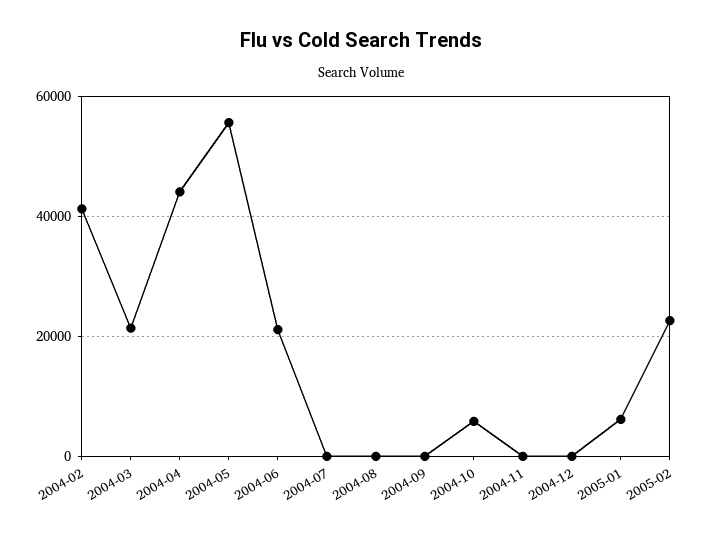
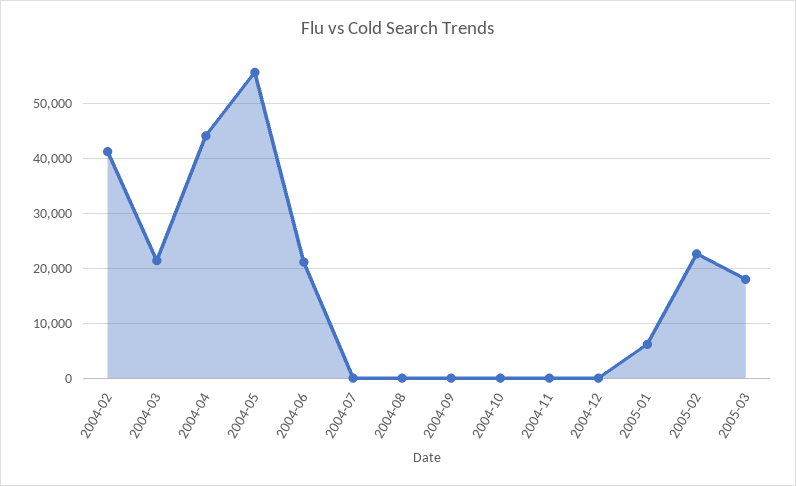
2004-10: 6000 -> 0
2005-03: none -> 18000

